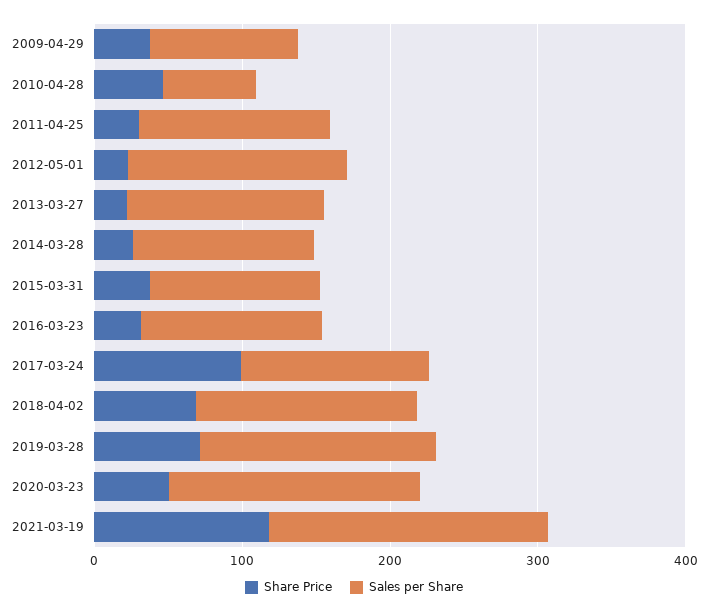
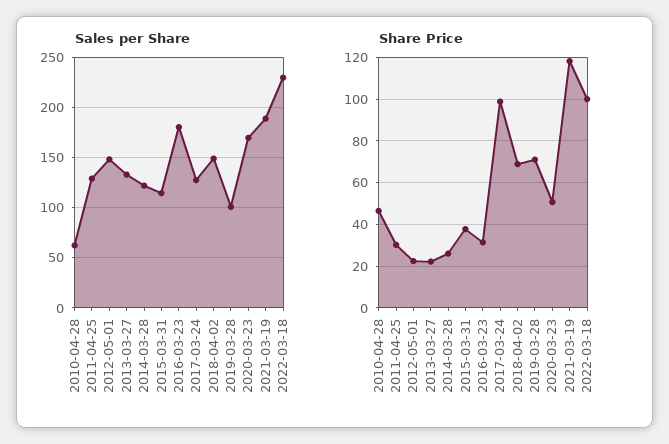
Share Price, 2009-04-29: 40 -> none
Sales per Share, 2009-04-29: 100 -> none
Sales per Share, 2016-03-23: 120 -> 180
Sales per Share, 2019-03-28: 160 -> 100
Sales per Share, 2022-03-18: none -> 230
Share Price, 2022-03-18: none -> 100

